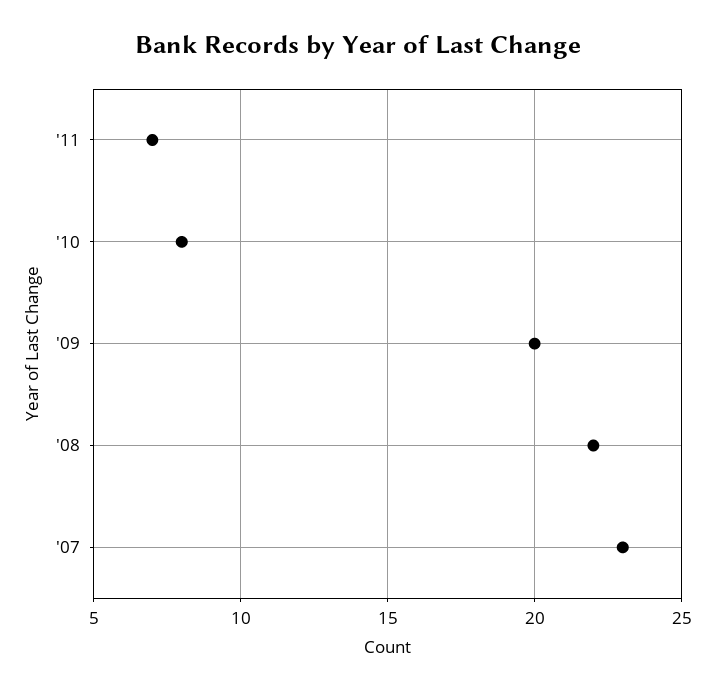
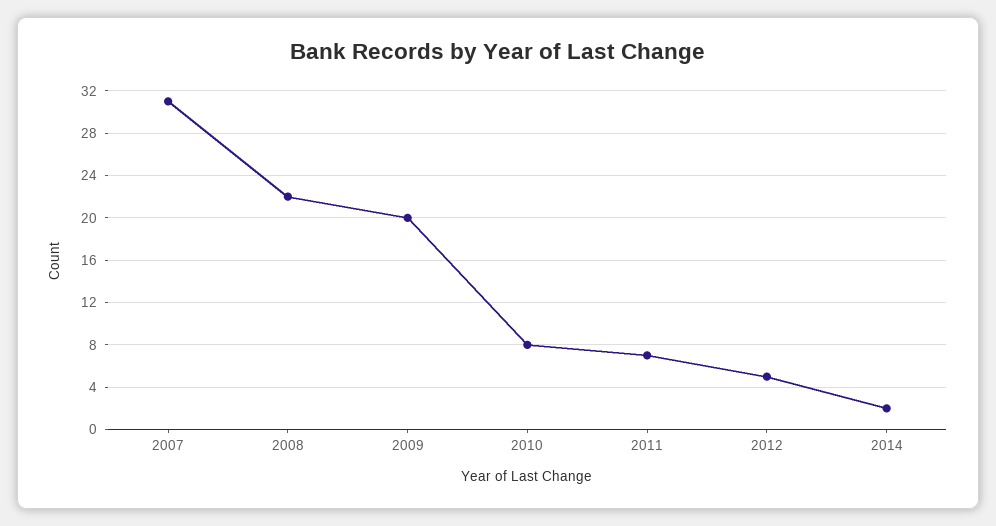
'07: 23 -> 31
2012: none -> 5
2014: none -> 2

